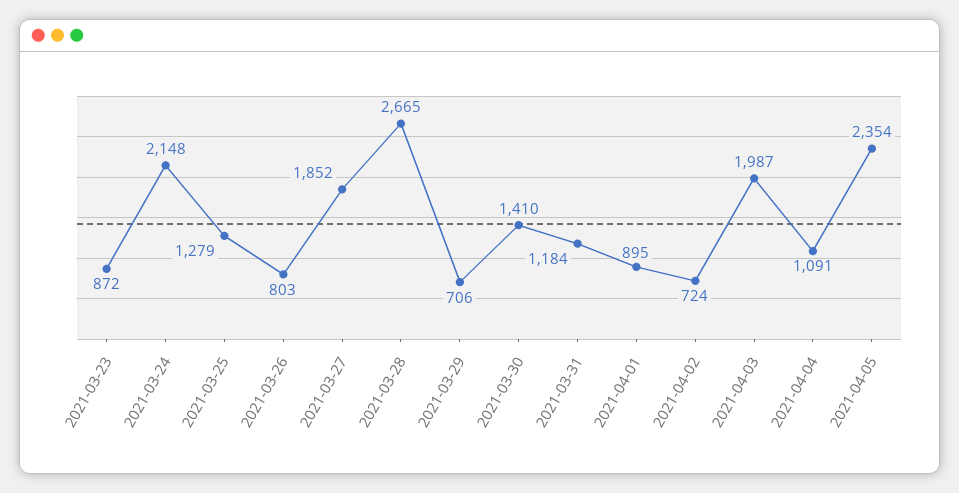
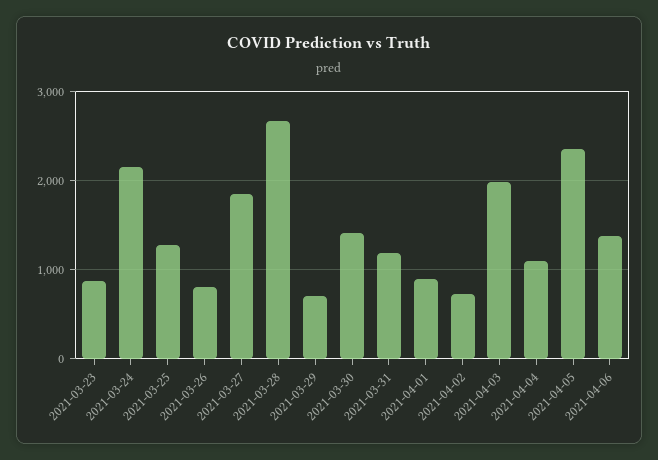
2021-04-06: none -> 1400

